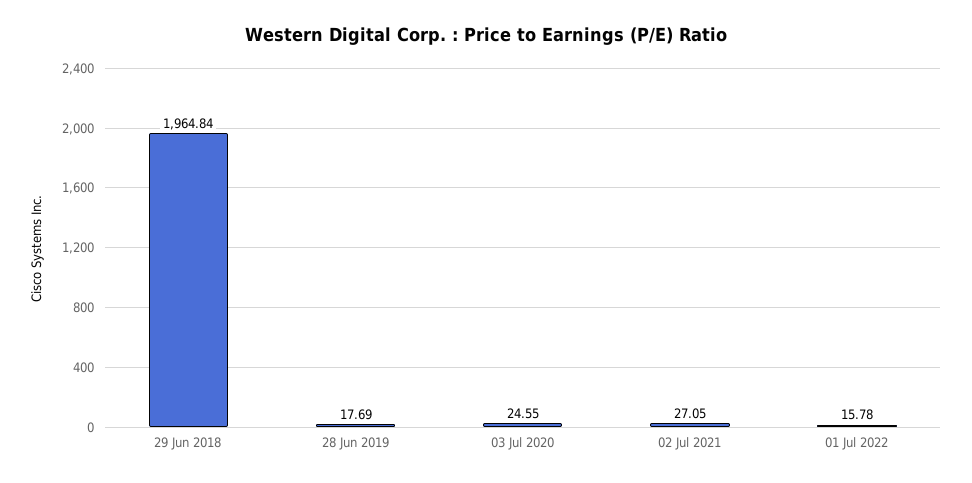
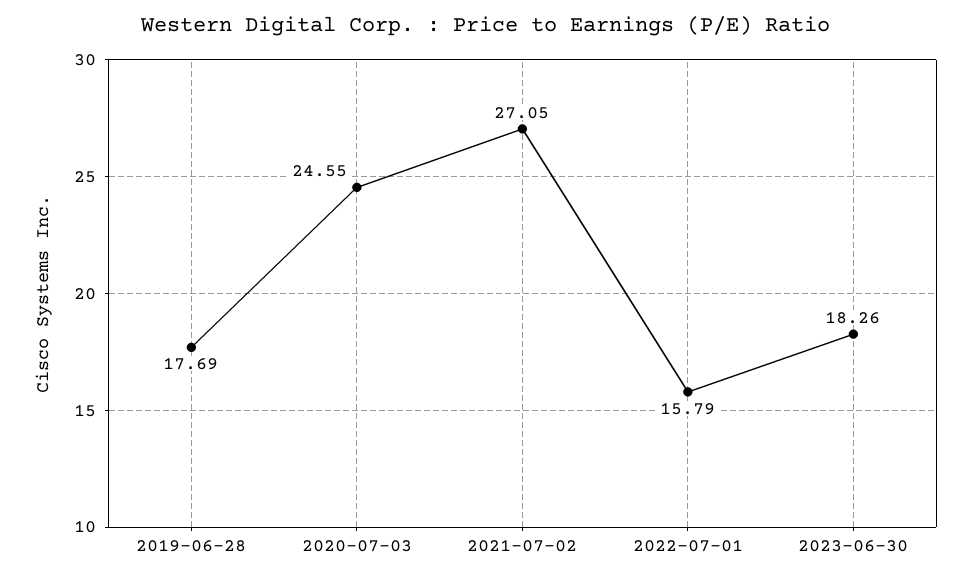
29 Jun 2018: 1964.84 -> none
01 Jul 2022: 15.78 -> 15.79
2023-06-30: none -> 18.26

